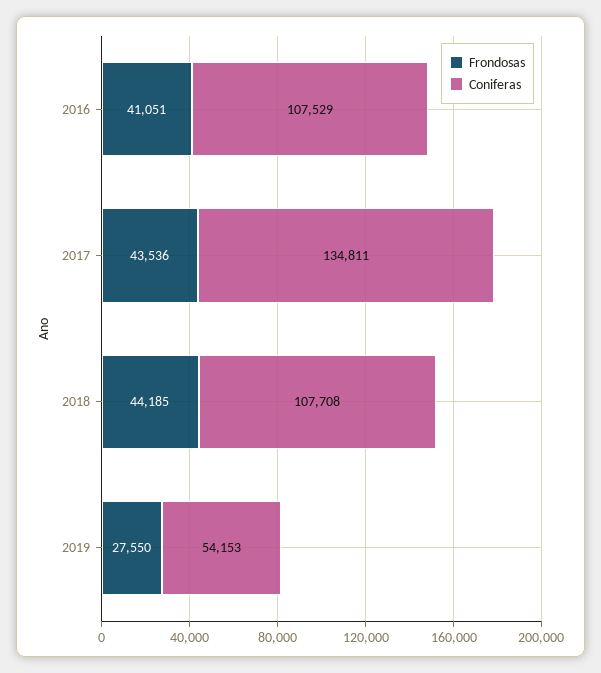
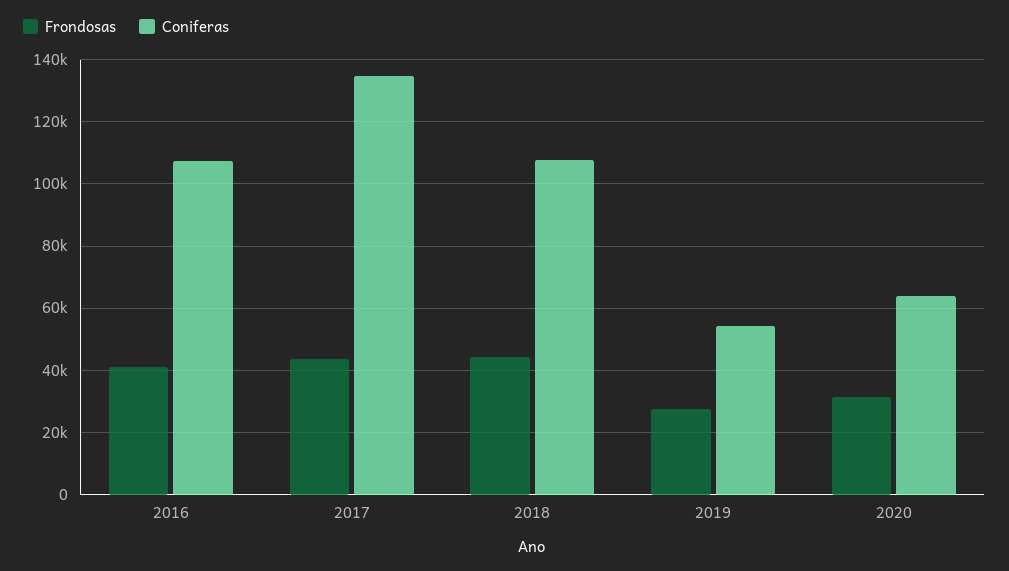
Frondosas, 2020: none -> 32000
Coniferas, 2020: none -> 64000

